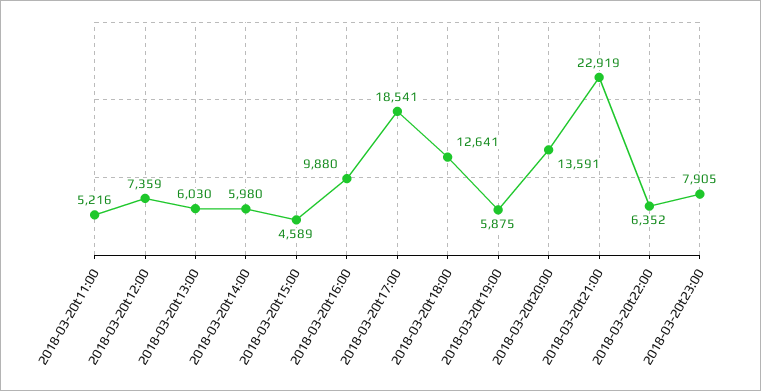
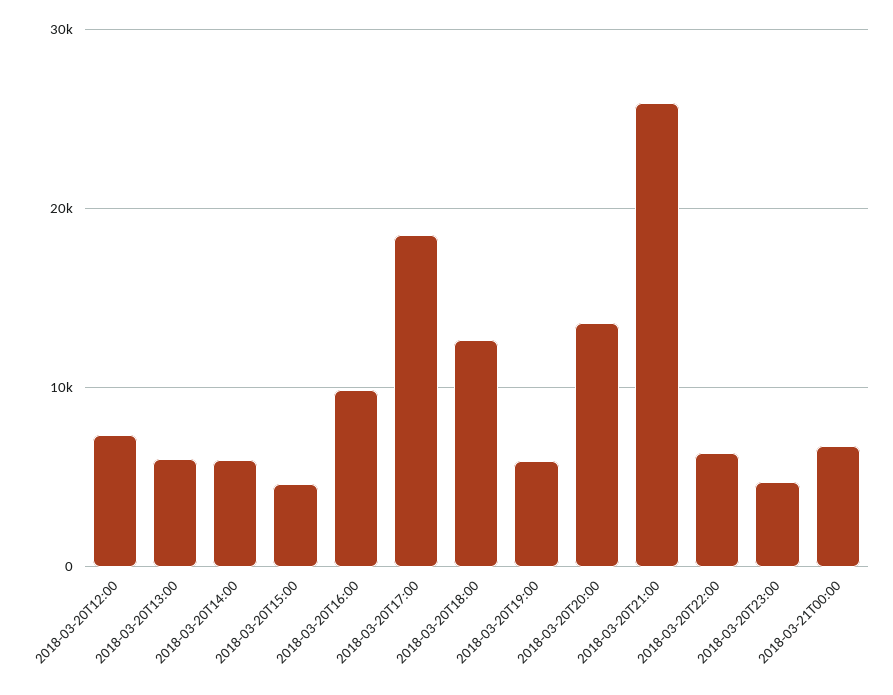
2018-03-20t11:00: 5216 -> none
2018-03-20t21:00: 22919 -> 26000
2018-03-20t23:00: 7905 -> 5000
2018-03-21T00:00: none -> 7000

